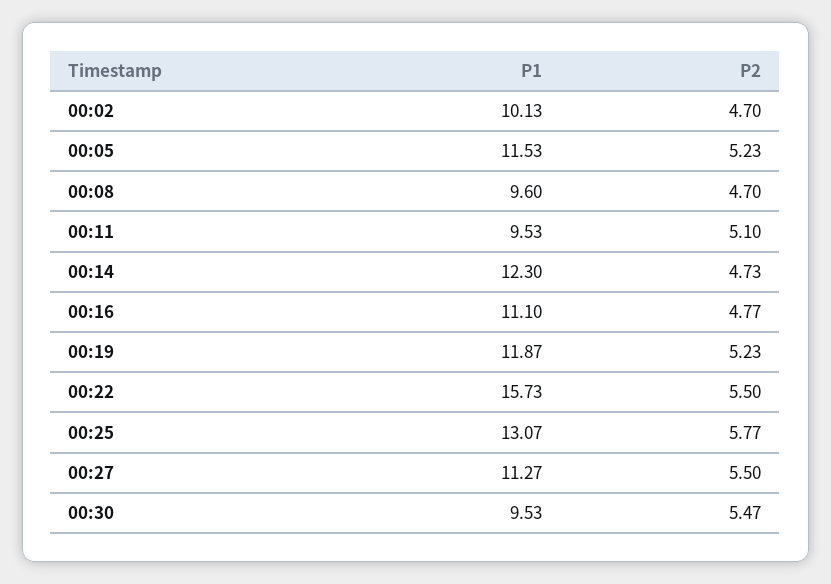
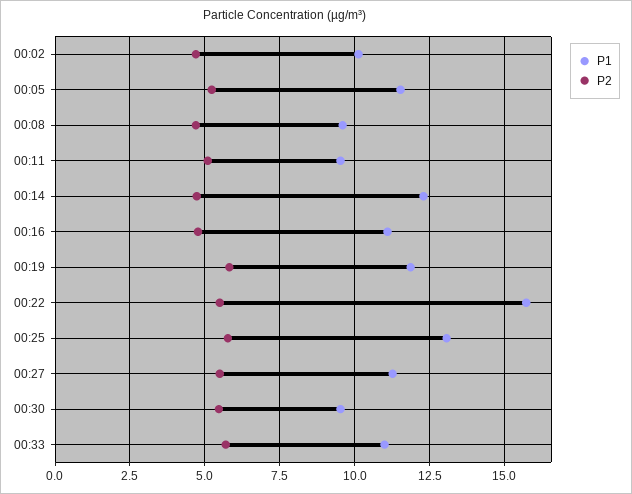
P2, 00:19: 5.23 -> 5.75
P1, 00:33: none -> 11
P2, 00:33: none -> 5.75

